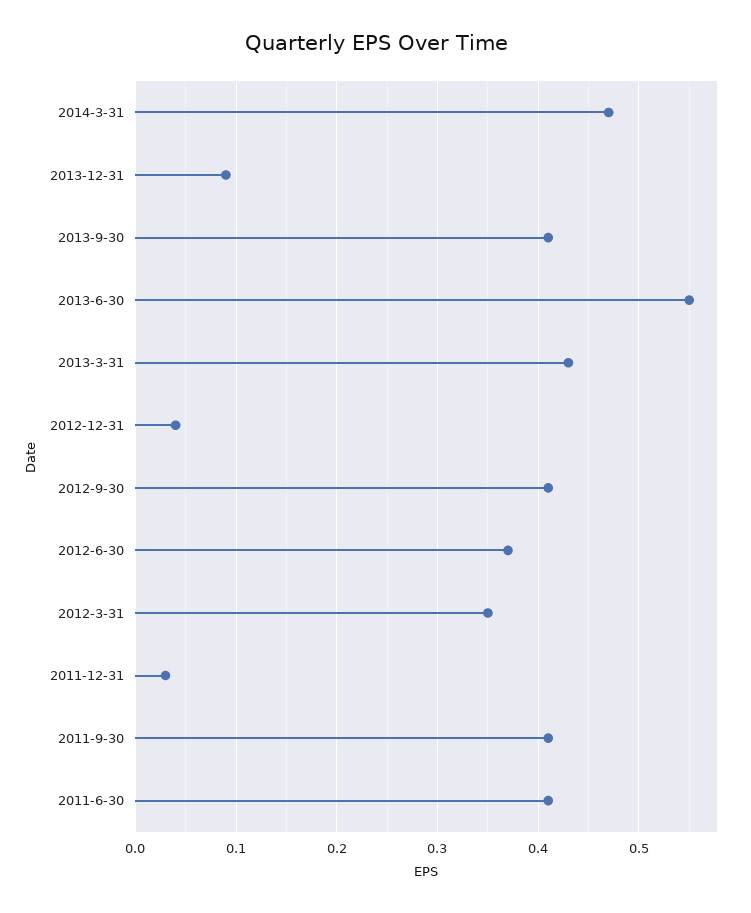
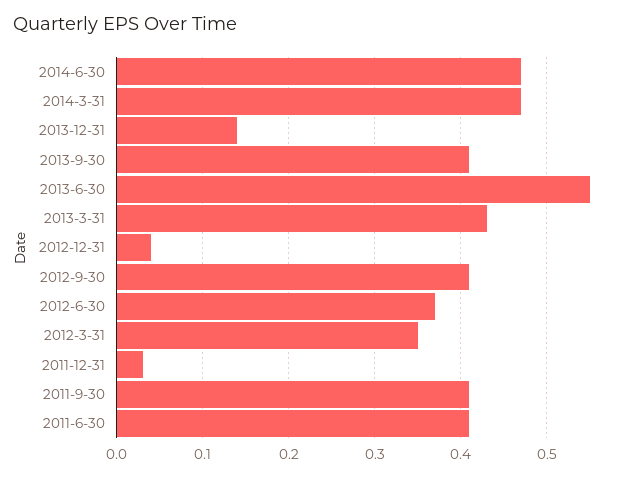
2013-12-31: 0.09 -> 0.14
2014-6-30: none -> 0.47

